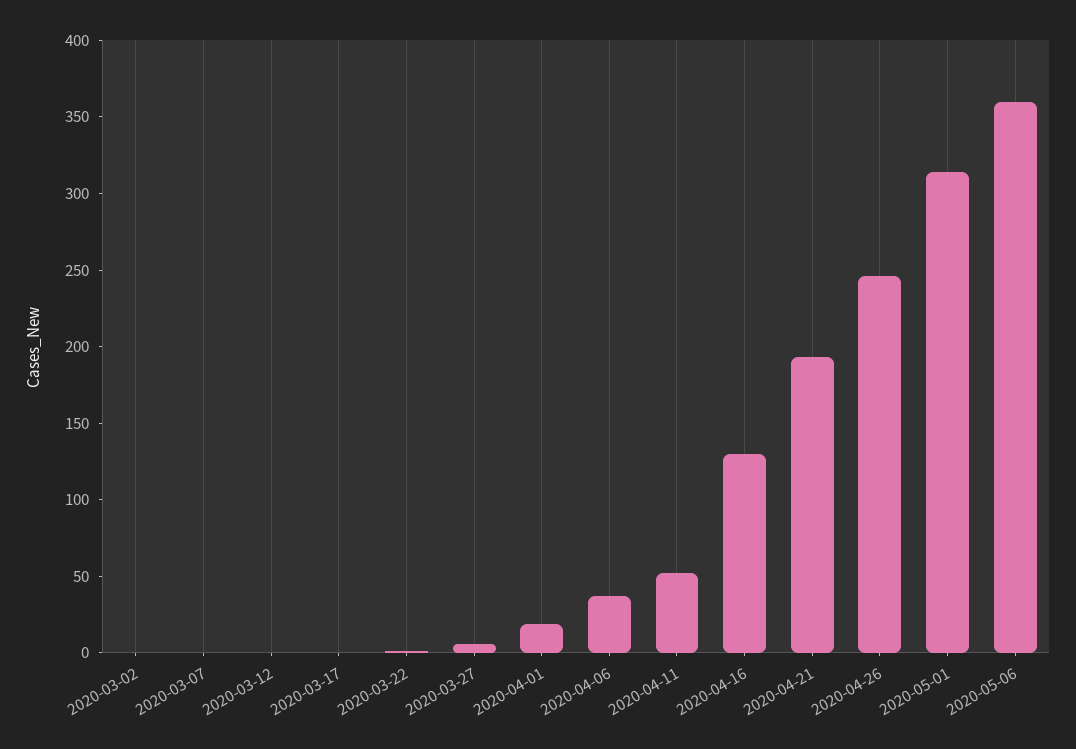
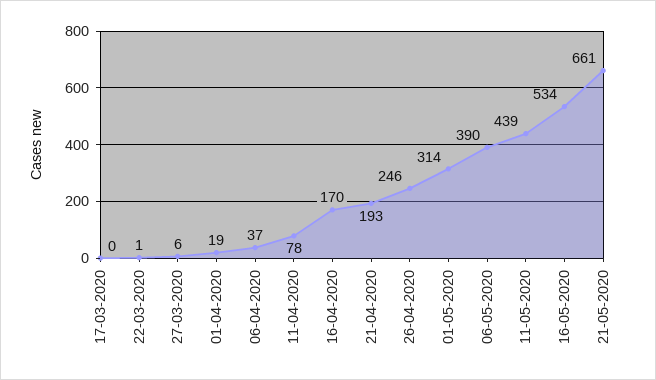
2020-03-02: 0 -> none
2020-03-07: 0 -> none
2020-03-12: 0 -> none
2020-04-11: 50 -> 78
2020-04-16: 130 -> 170
2020-05-06: 360 -> 390
11-05-2020: none -> 439
16-05-2020: none -> 534
21-05-2020: none -> 661

